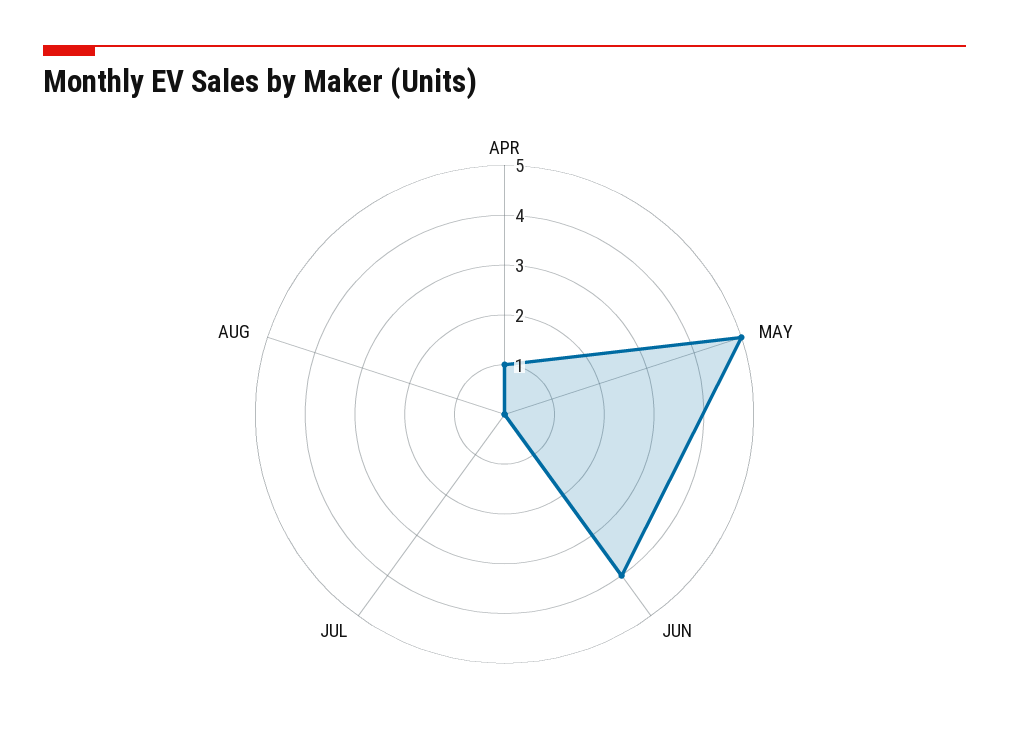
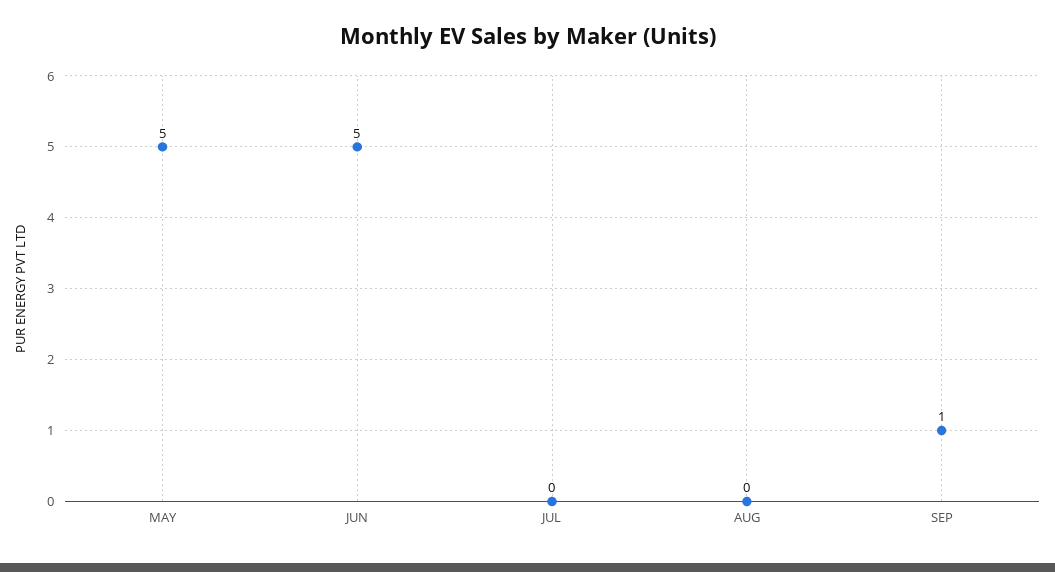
APR: 1 -> none
JUN: 4 -> 5
SEP: none -> 1

